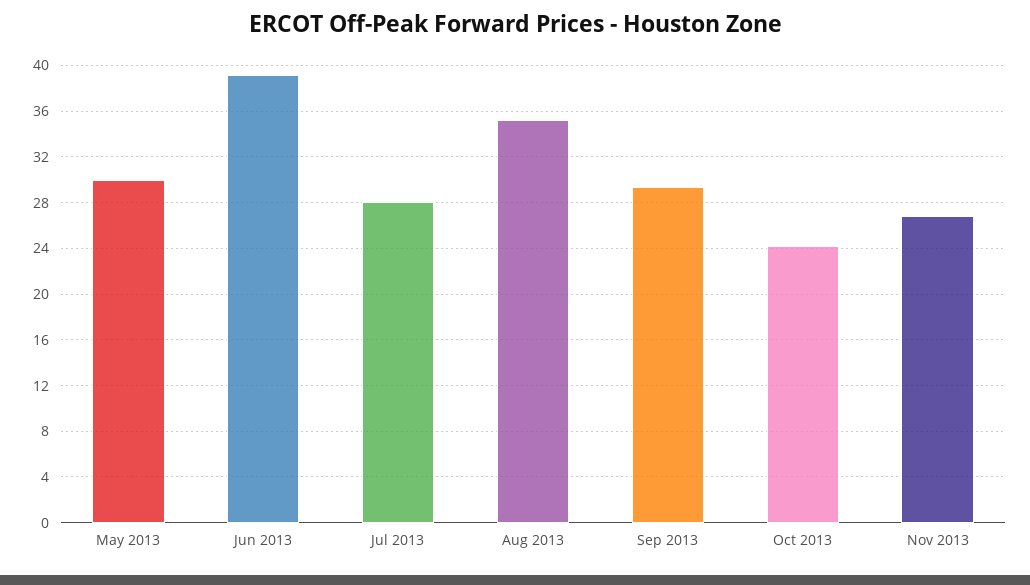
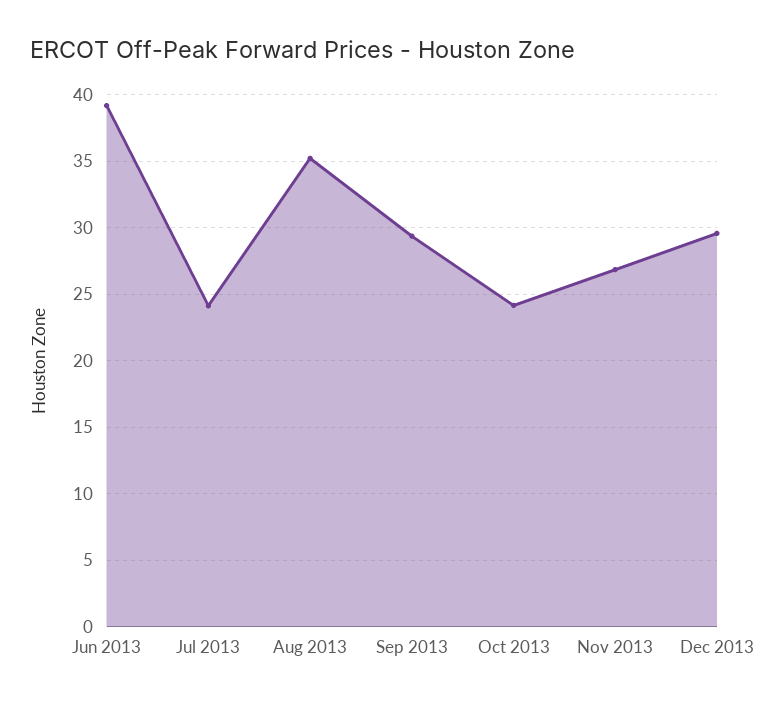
May 2013: 30 -> none
Jul 2013: 28 -> 24
Dec 2013: none -> 29.5

